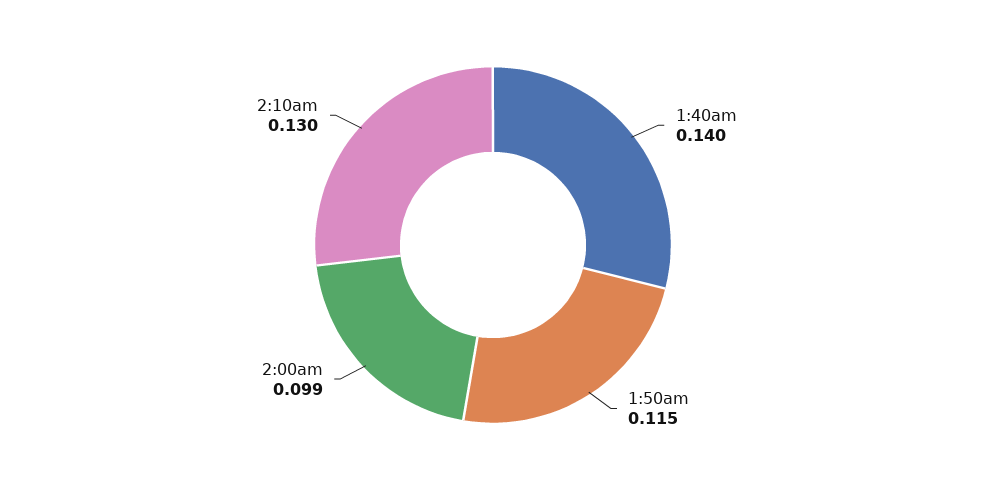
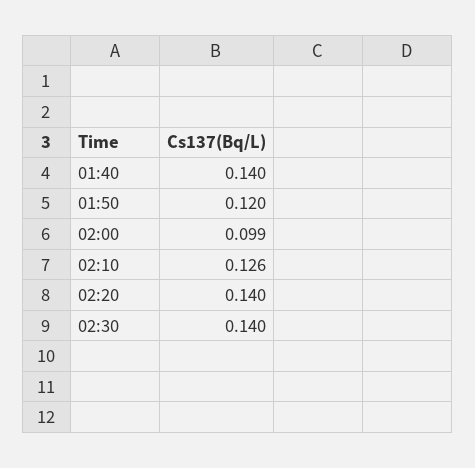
1:50am: 0.115 -> 0.12
2:10am: 0.13 -> 0.126
02:20: none -> 0.14
02:30: none -> 0.14

